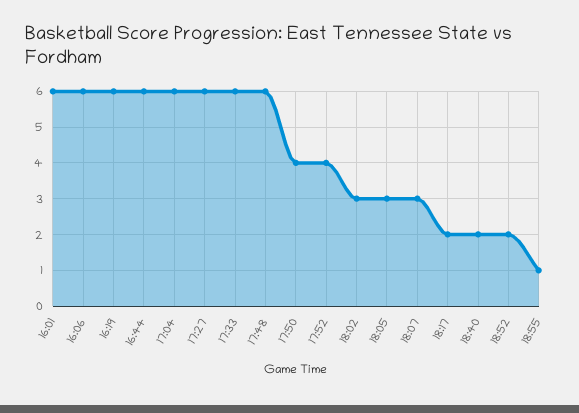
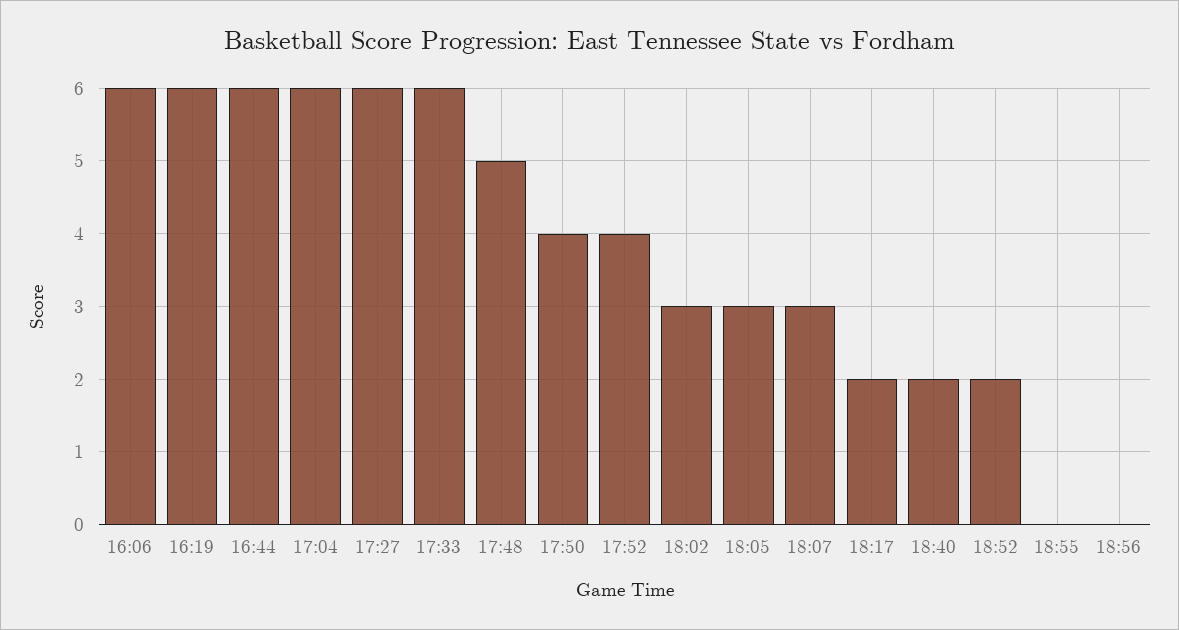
16:01: 6 -> none
17:48: 6 -> 5
18:55: 1 -> 0
18:56: none -> 0

